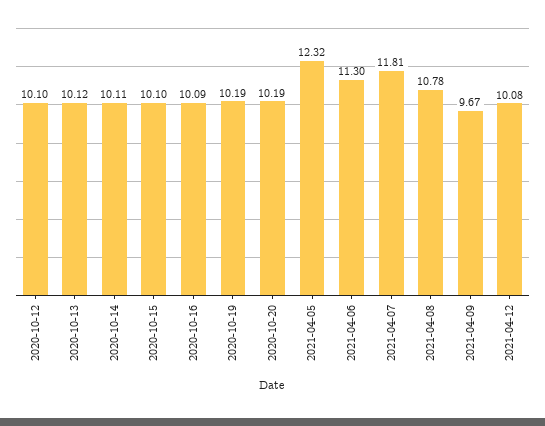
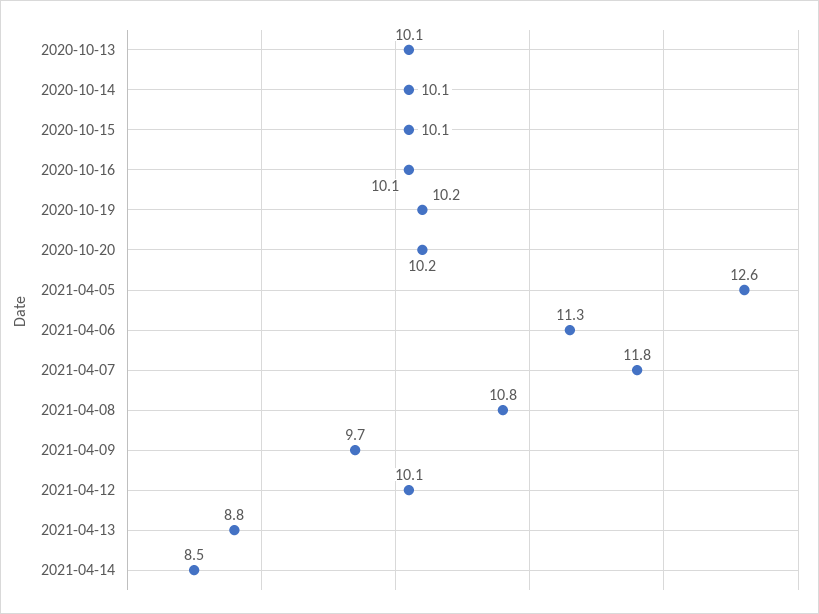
2020-10-12: 10.1 -> none
2021-04-05: 12.32 -> 12.6
2021-04-13: none -> 8.8
2021-04-14: none -> 8.5

